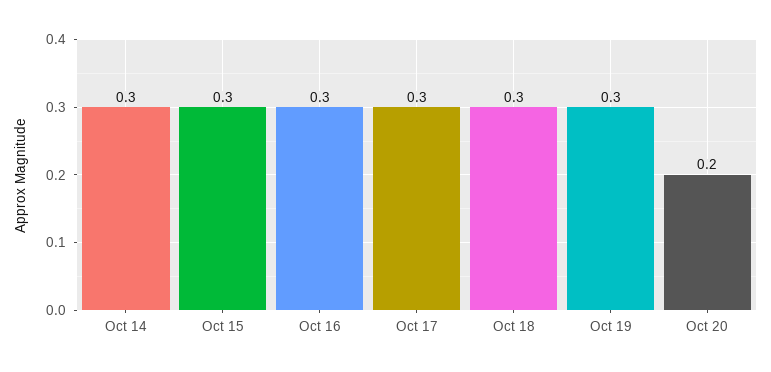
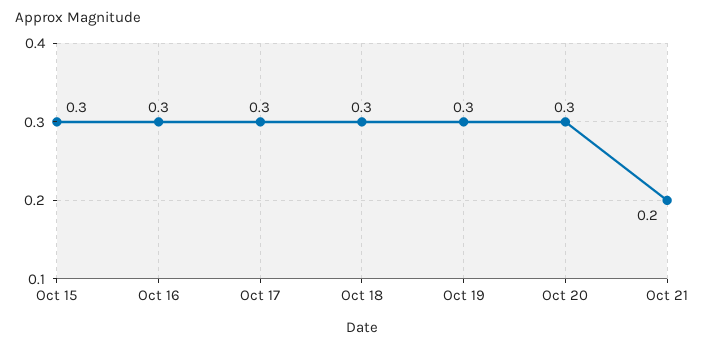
Oct 14: 0.3 -> none
Oct 20: 0.2 -> 0.3
Oct 21: none -> 0.2

